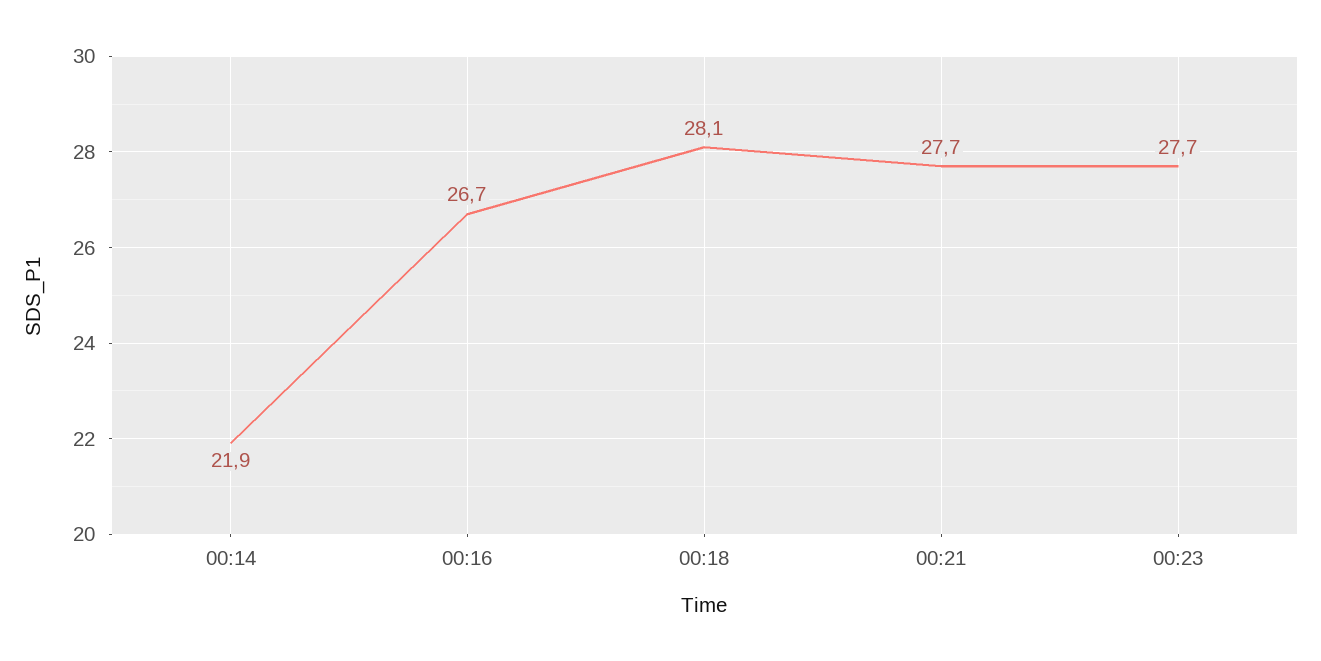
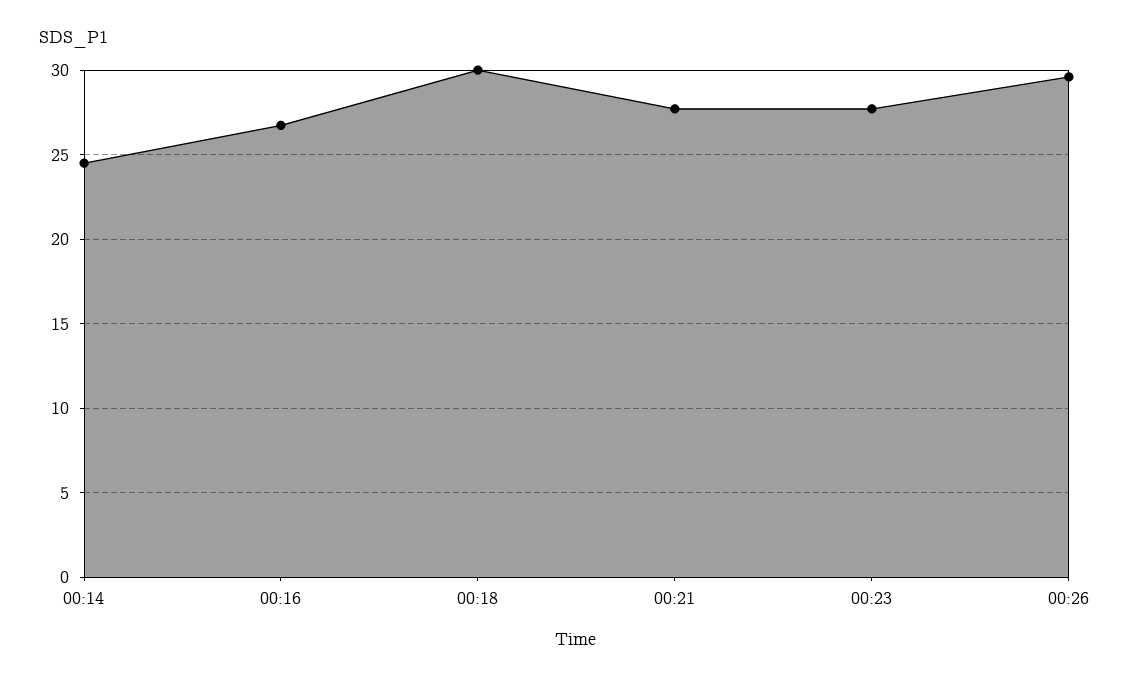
00:14: 21.9 -> 24.5
00:18: 28.1 -> 30
00:26: none -> 29.5

